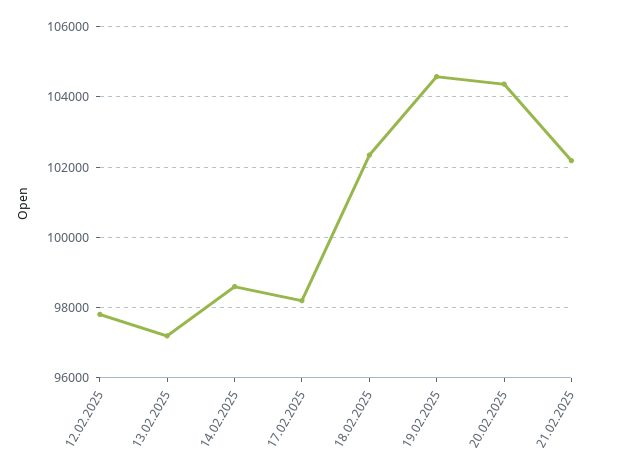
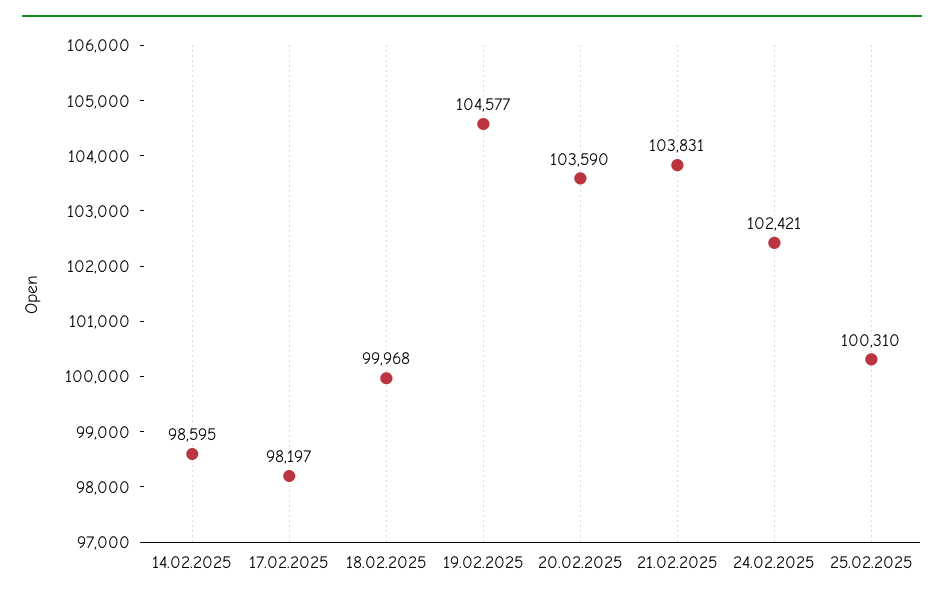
12.02.2025: 97800 -> none
13.02.2025: 97200 -> none
18.02.2025: 102400 -> 99968
20.02.2025: 104400 -> 103590
21.02.2025: 102200 -> 103831
24.02.2025: none -> 102421
25.02.2025: none -> 100310

